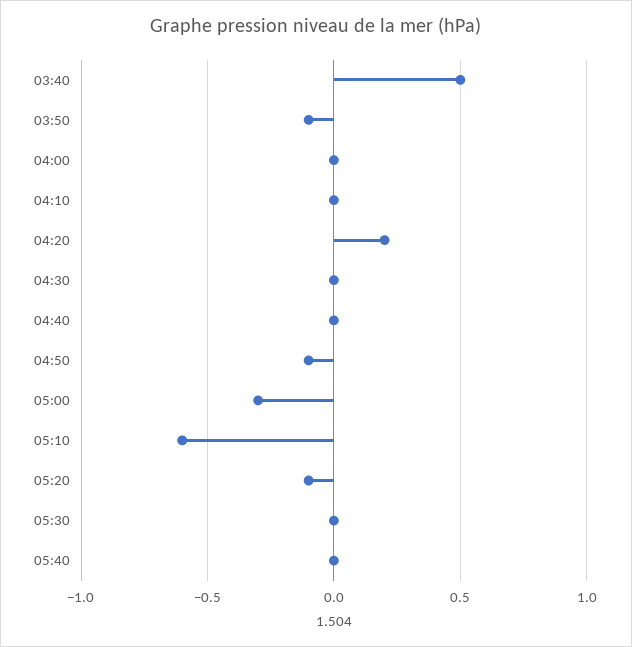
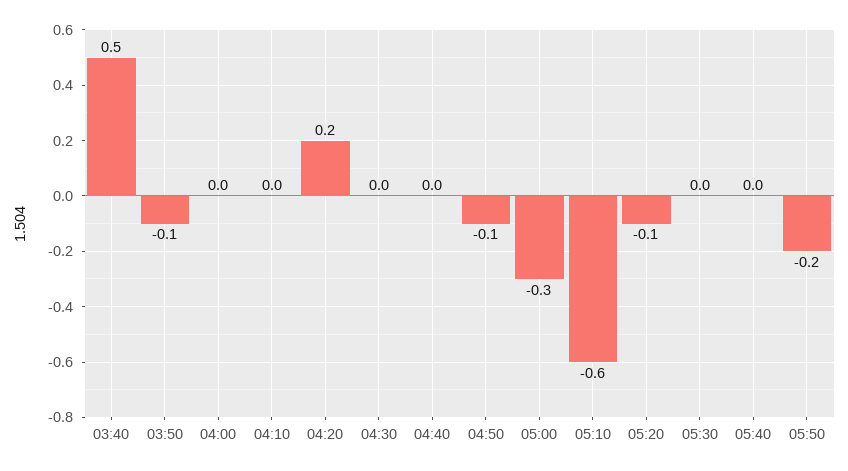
05:50: none -> -0.2

